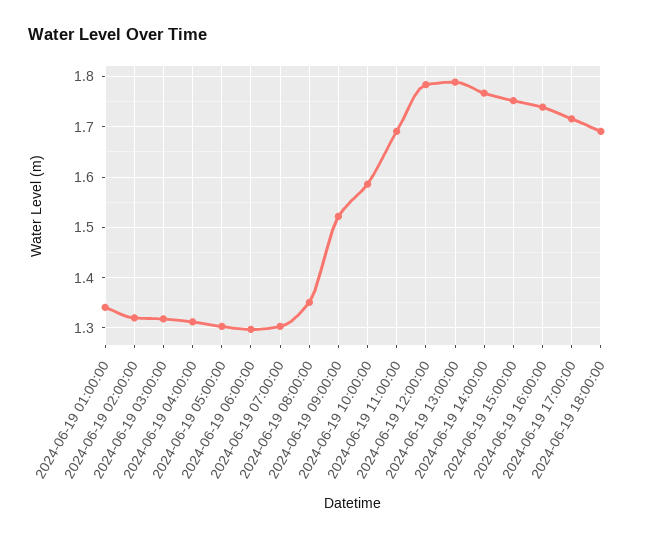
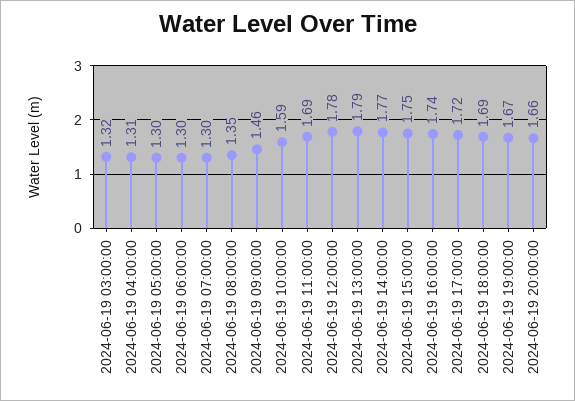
2024-06-19 01:00:00: 1.34 -> none
2024-06-19 02:00:00: 1.32 -> none
2024-06-19 09:00:00: 1.52 -> 1.46
2024-06-19 19:00:00: none -> 1.67
2024-06-19 20:00:00: none -> 1.66

